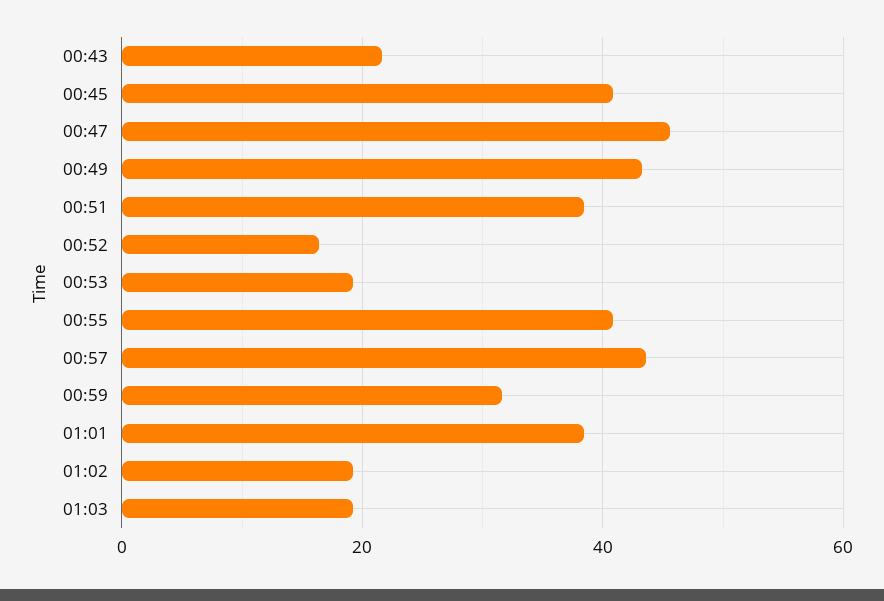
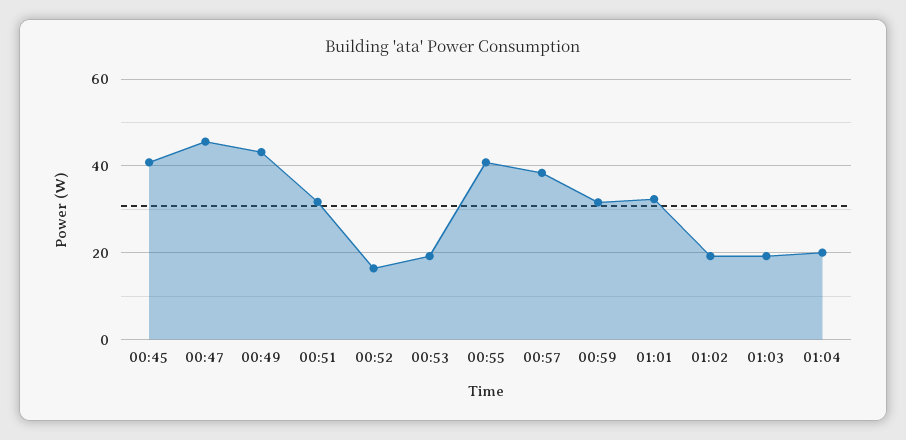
00:43: 22 -> none
00:51: 38 -> 32
00:57: 44 -> 38
01:01: 38 -> 32
01:04: none -> 20

